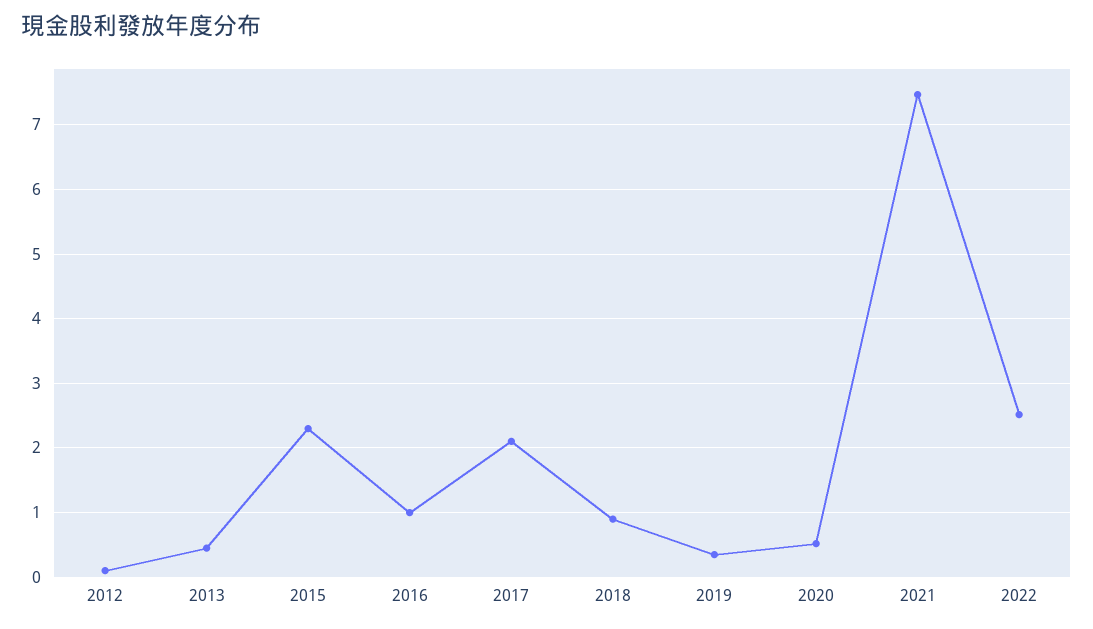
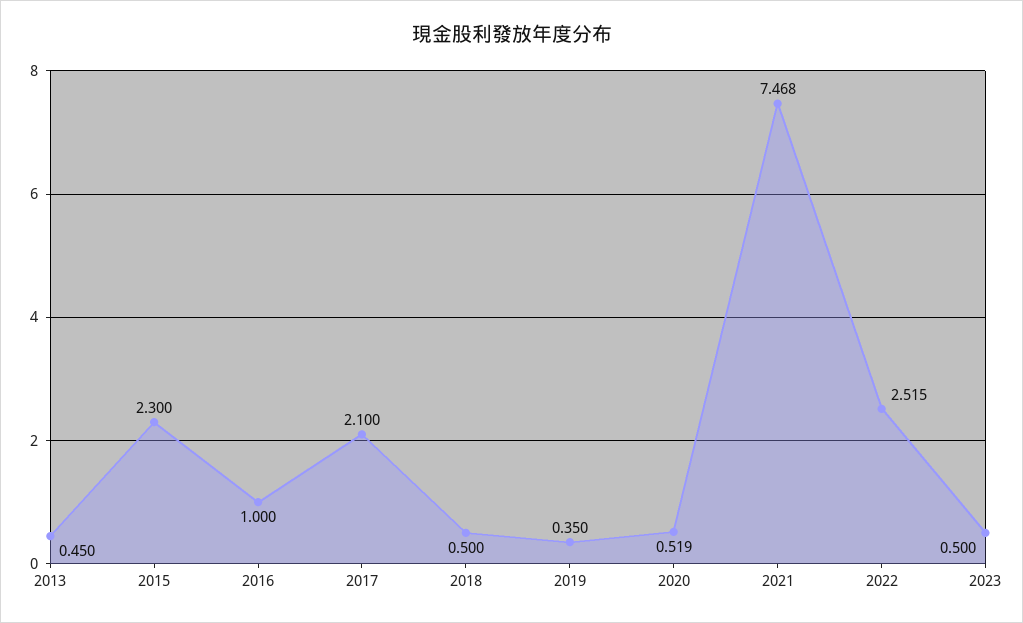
2012: 0.1 -> none
2018: 0.9 -> 0.5
2023: none -> 0.5

